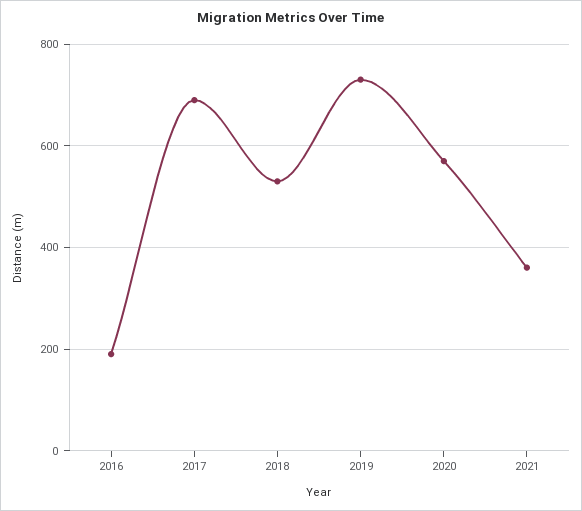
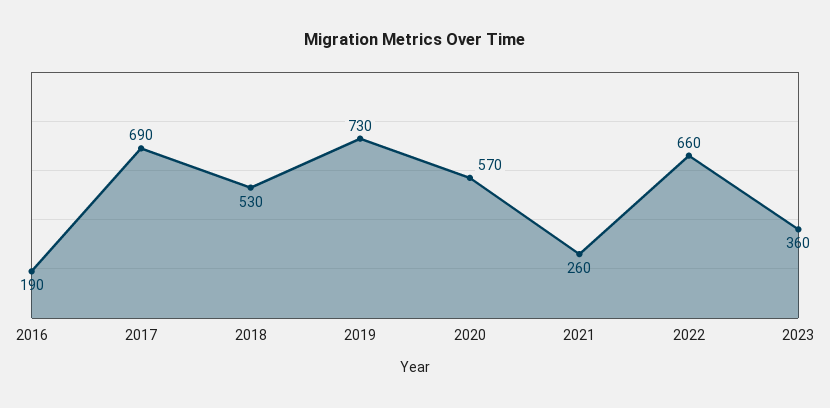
2021: 360 -> 260
2022: none -> 660
2023: none -> 360

